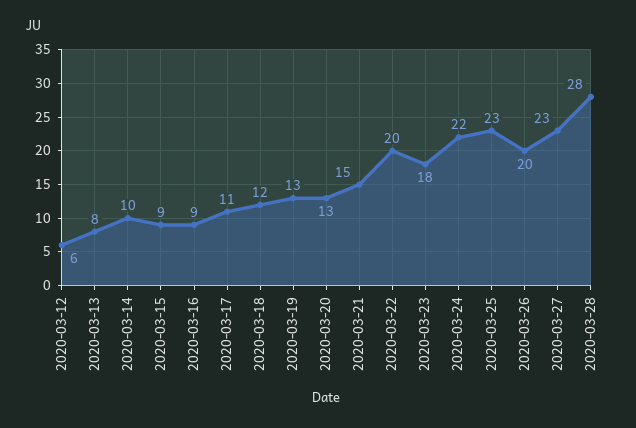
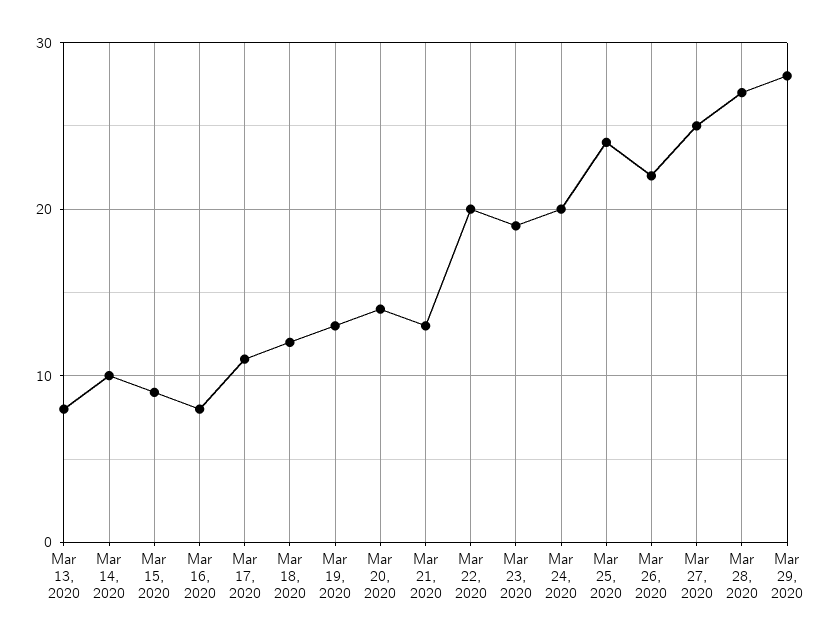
2020-03-12: 6 -> none
2020-03-16: 9 -> 8
2020-03-20: 13 -> 14
2020-03-21: 15 -> 13
2020-03-23: 18 -> 19
2020-03-24: 22 -> 20
2020-03-25: 23 -> 24
2020-03-26: 20 -> 22
2020-03-27: 23 -> 25
2020-03-28: 28 -> 27
Mar 29, 2020: none -> 28

